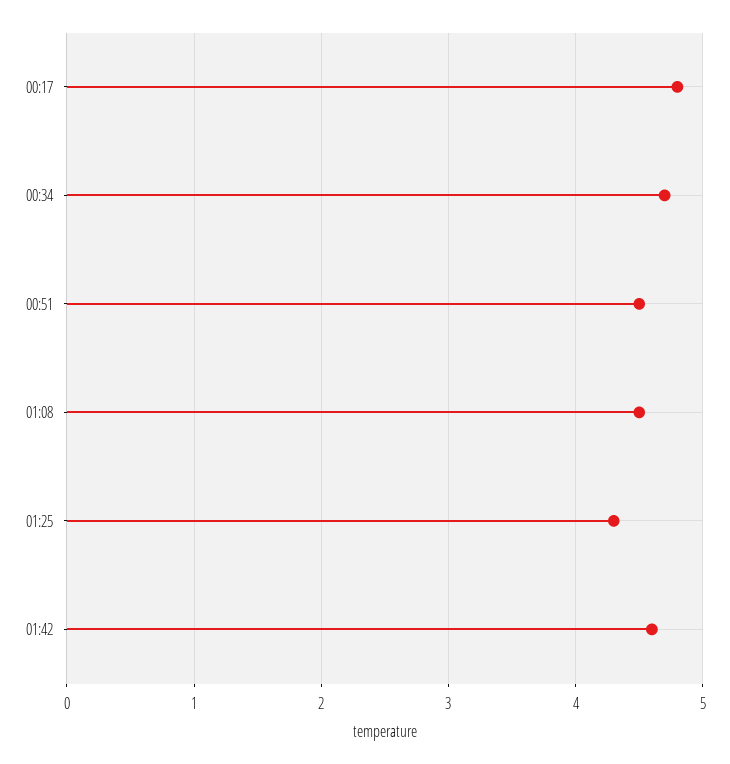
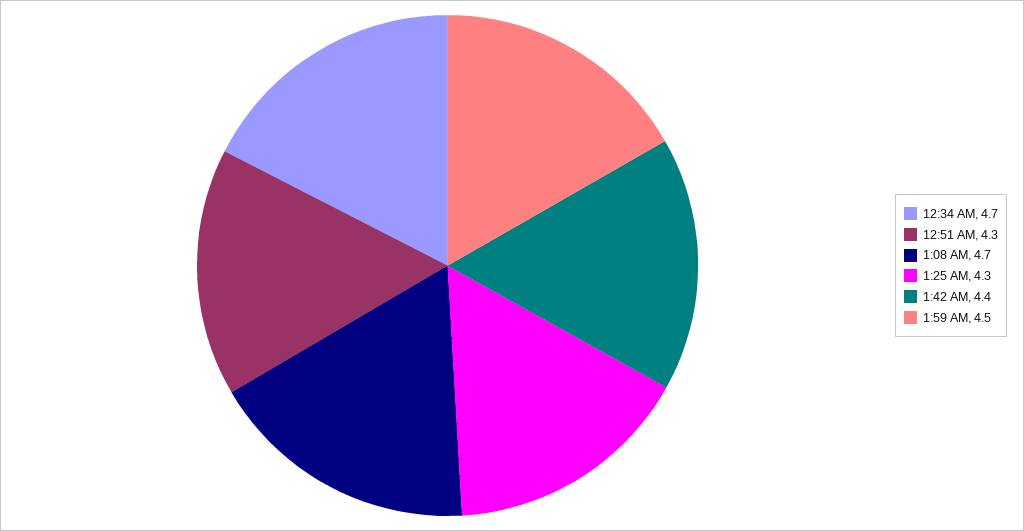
00:17: 4.8 -> none
00:51: 4.5 -> 4.3
01:08: 4.5 -> 4.7
01:42: 4.6 -> 4.4
1:59 AM: none -> 4.5

